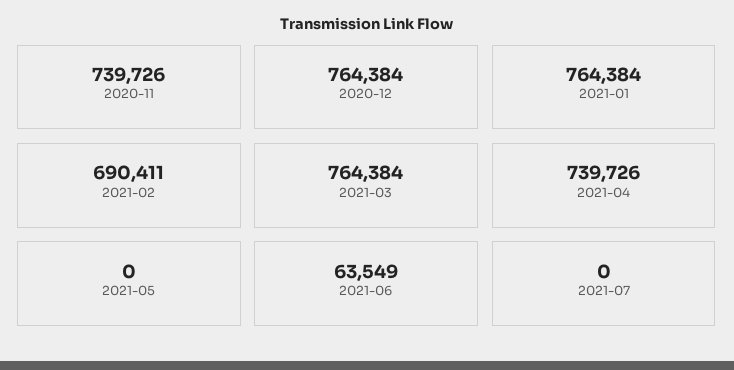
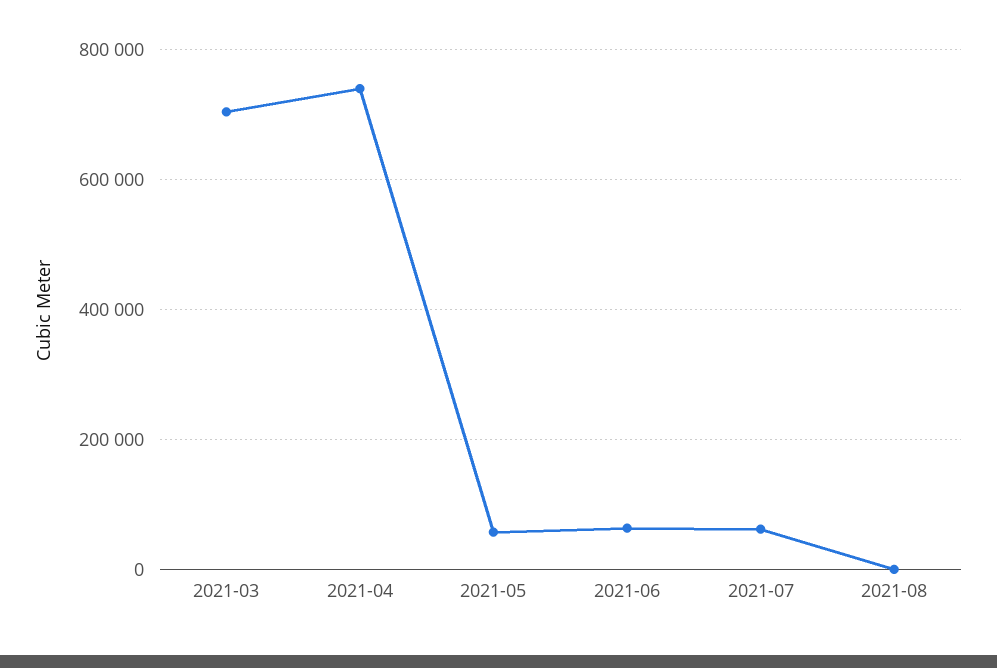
2020-11: 739726 -> none
2020-12: 764384 -> none
2021-01: 764384 -> none
2021-02: 690411 -> none
2021-03: 764384 -> 700000
2021-05: 0 -> 60000
2021-07: 0 -> 60000
2021-08: none -> 0

